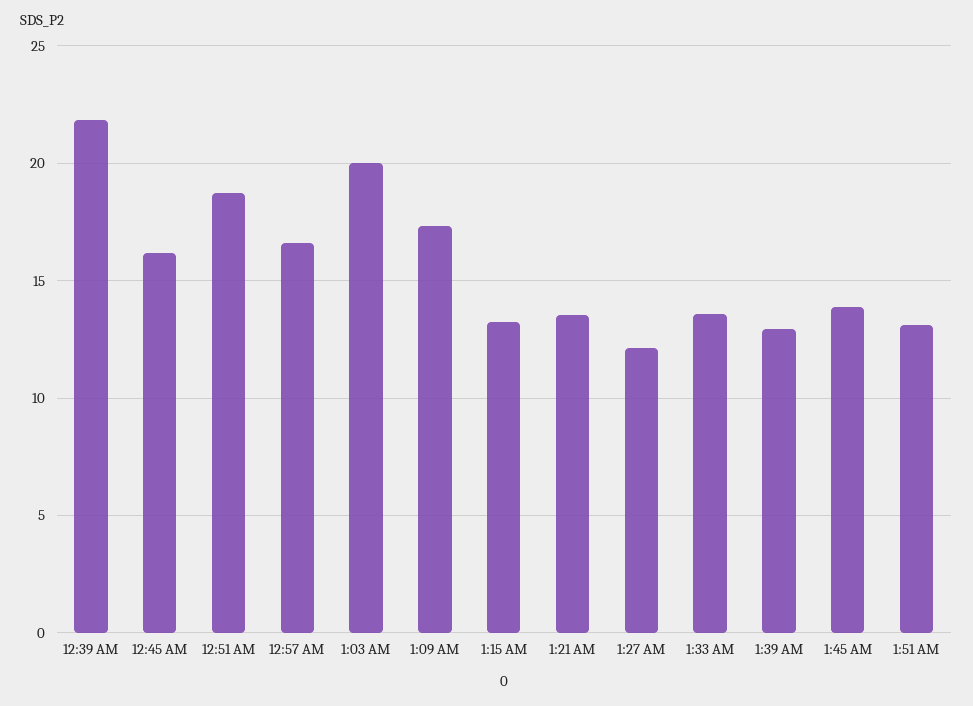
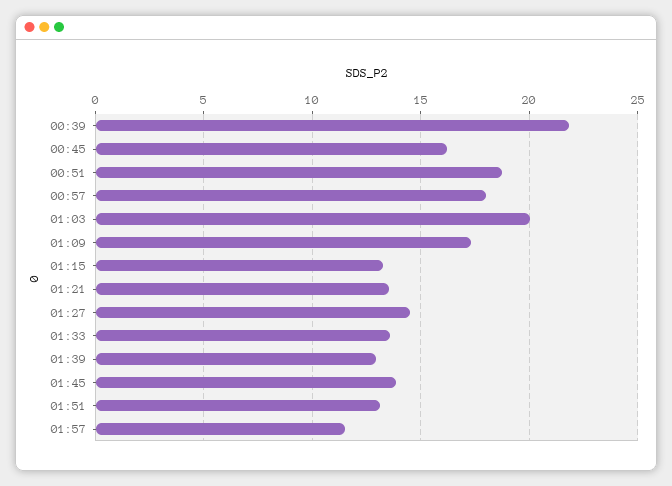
12:57 AM: 16.5 -> 18
1:27 AM: 12 -> 14.5
01:57: none -> 11.5

